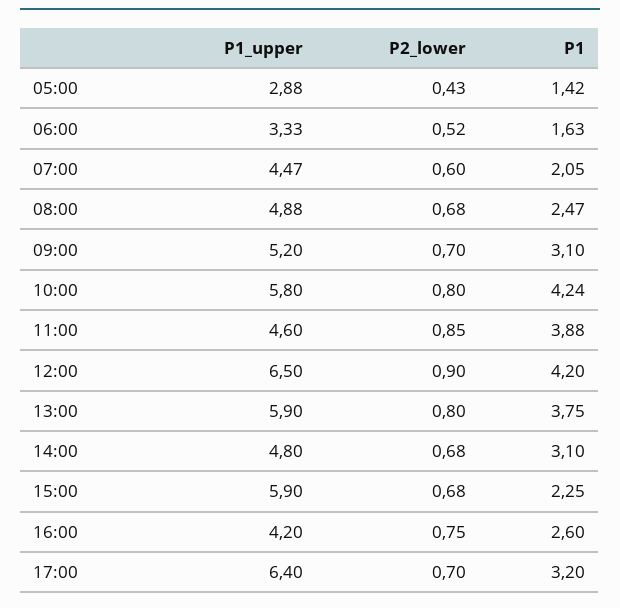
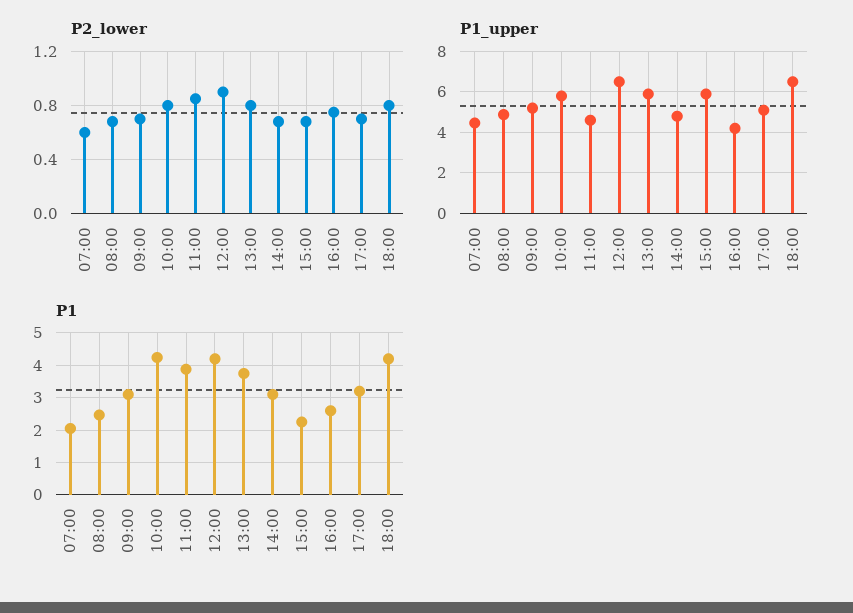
P1_upper, 05:00: 2.88 -> none
P2_lower, 05:00: 0.43 -> none
P1, 05:00: 1.42 -> none
P1_upper, 06:00: 3.33 -> none
P2_lower, 06:00: 0.52 -> none
P1, 06:00: 1.63 -> none
P1_upper, 17:00: 6.4 -> 5
P2_lower, 18:00: none -> 0.8
P1_upper, 18:00: none -> 6.5
P1, 18:00: none -> 4.2

